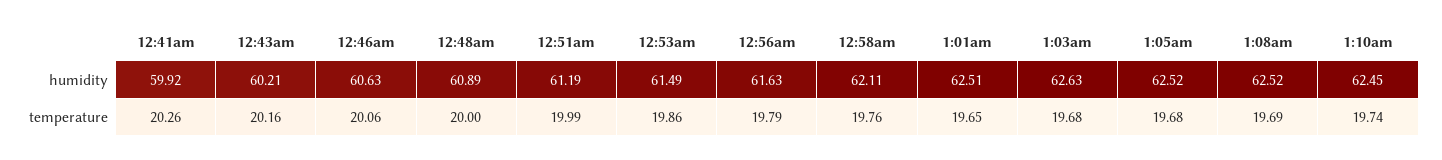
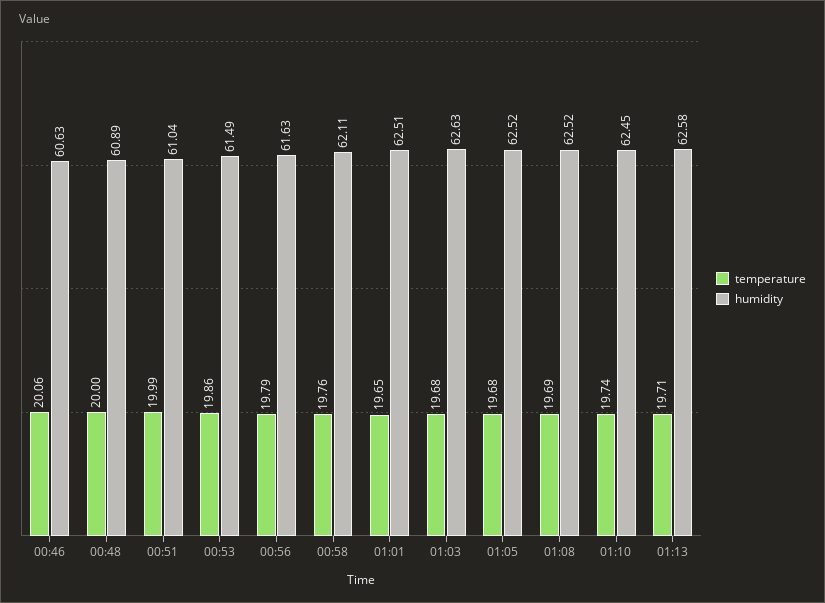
humidity, 12:41am: 59.92 -> none
humidity, 12:43am: 60.21 -> none
humidity, 12:51am: 61.19 -> 61.04
temperature, 12:41am: 20.26 -> none
temperature, 12:43am: 20.16 -> none
temperature, 01:13: none -> 19.71
humidity, 01:13: none -> 62.58

